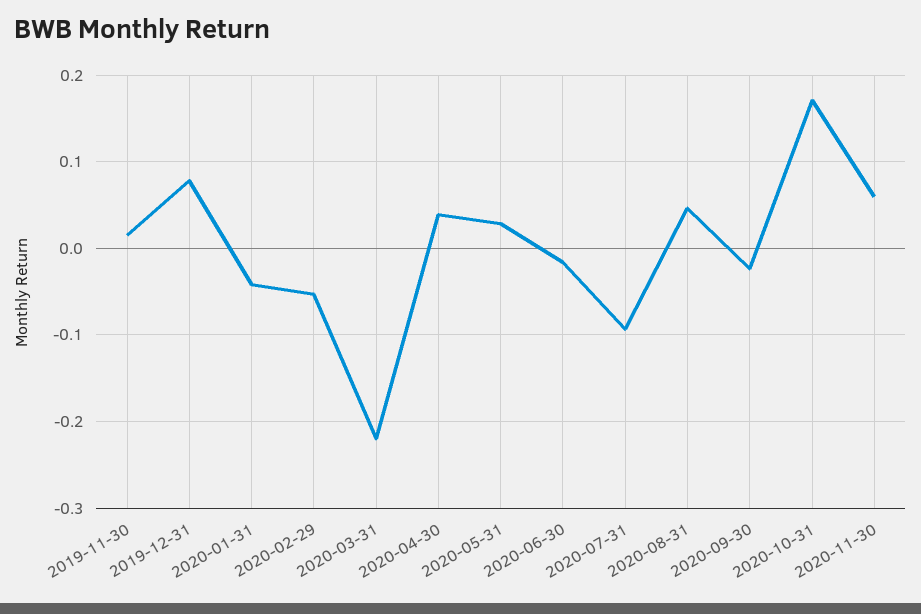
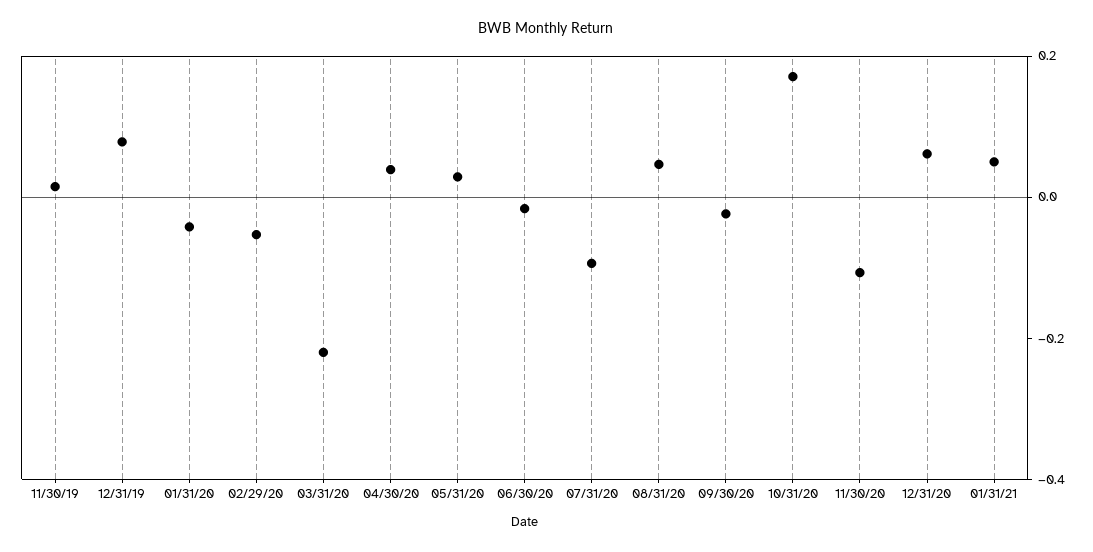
2020-11-30: 0.06 -> -0.1
12/31/20: none -> 0.05
01/31/21: none -> 0.05

